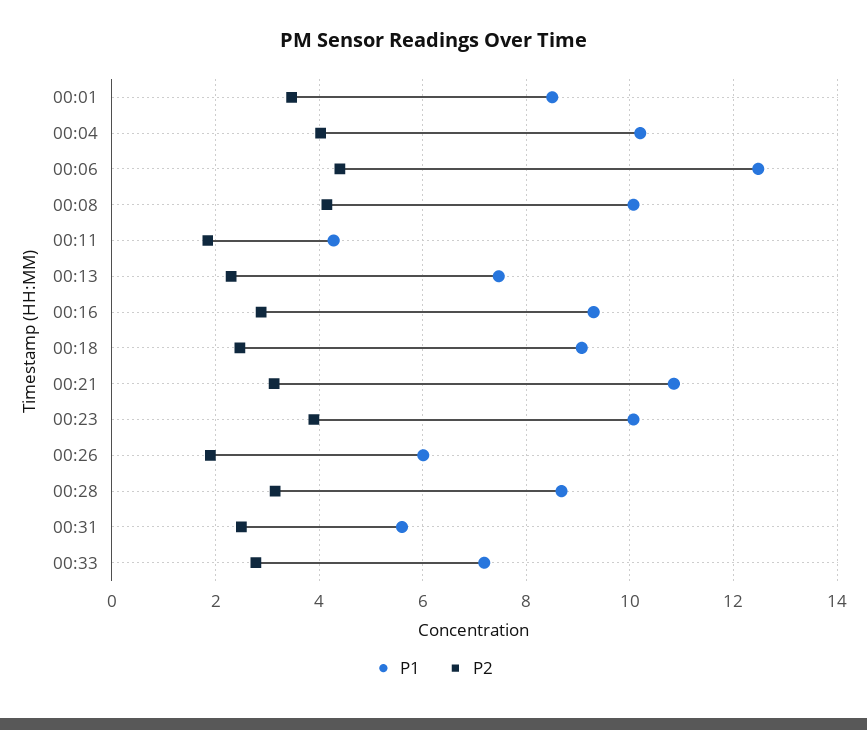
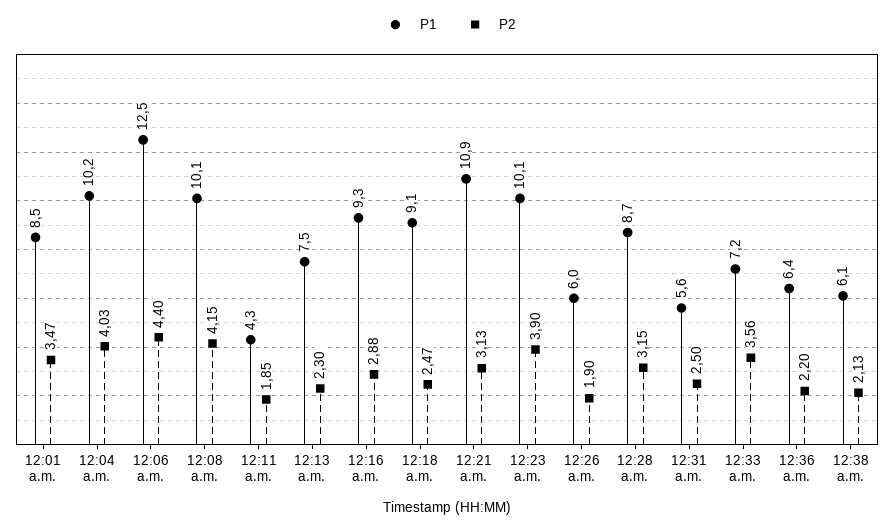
P2, 00:33: 2.8 -> 3.56
P1, 12:36 a.m.: none -> 6.4
P2, 12:36 a.m.: none -> 2.2
P1, 12:38 a.m.: none -> 6.1
P2, 12:38 a.m.: none -> 2.13

